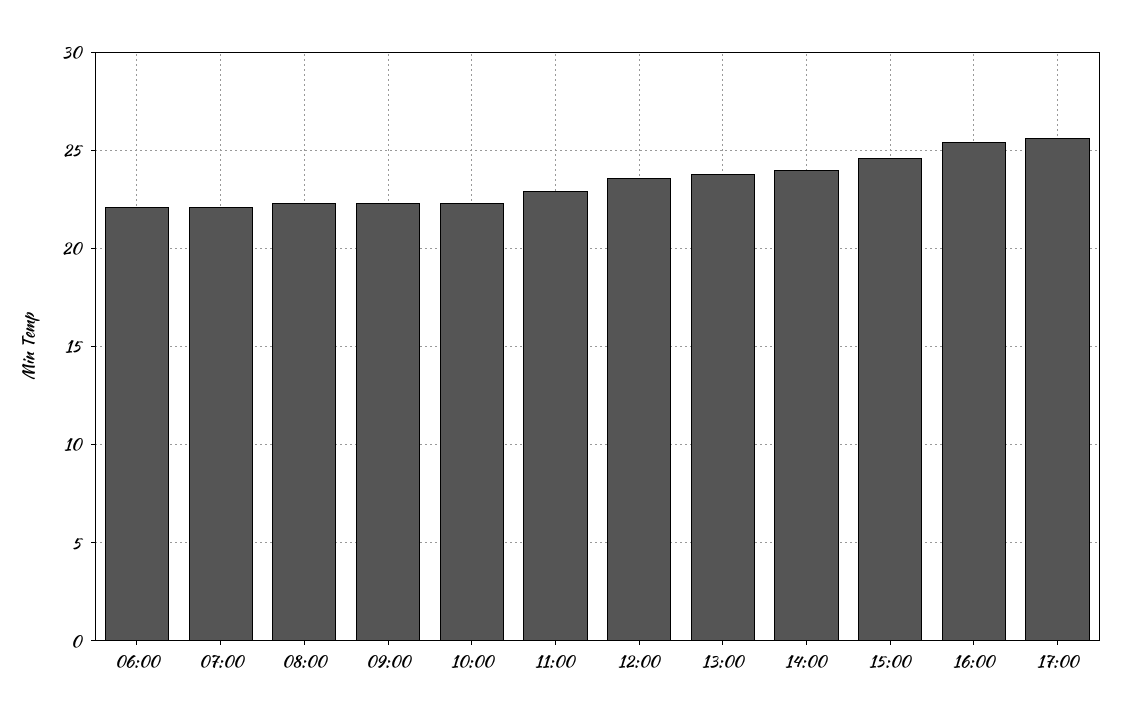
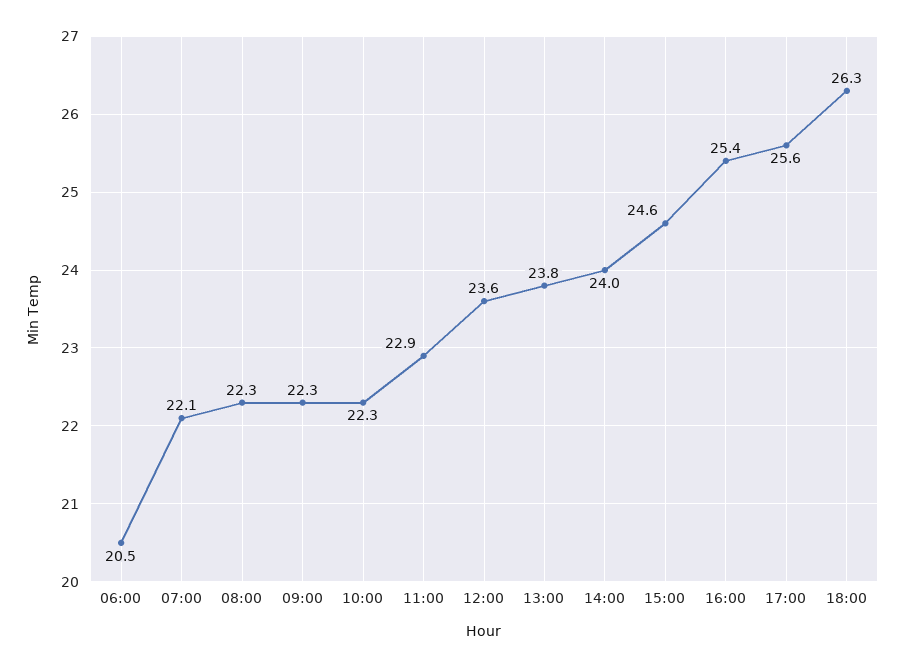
06:00: 22 -> 20.5
18:00: none -> 26.3

